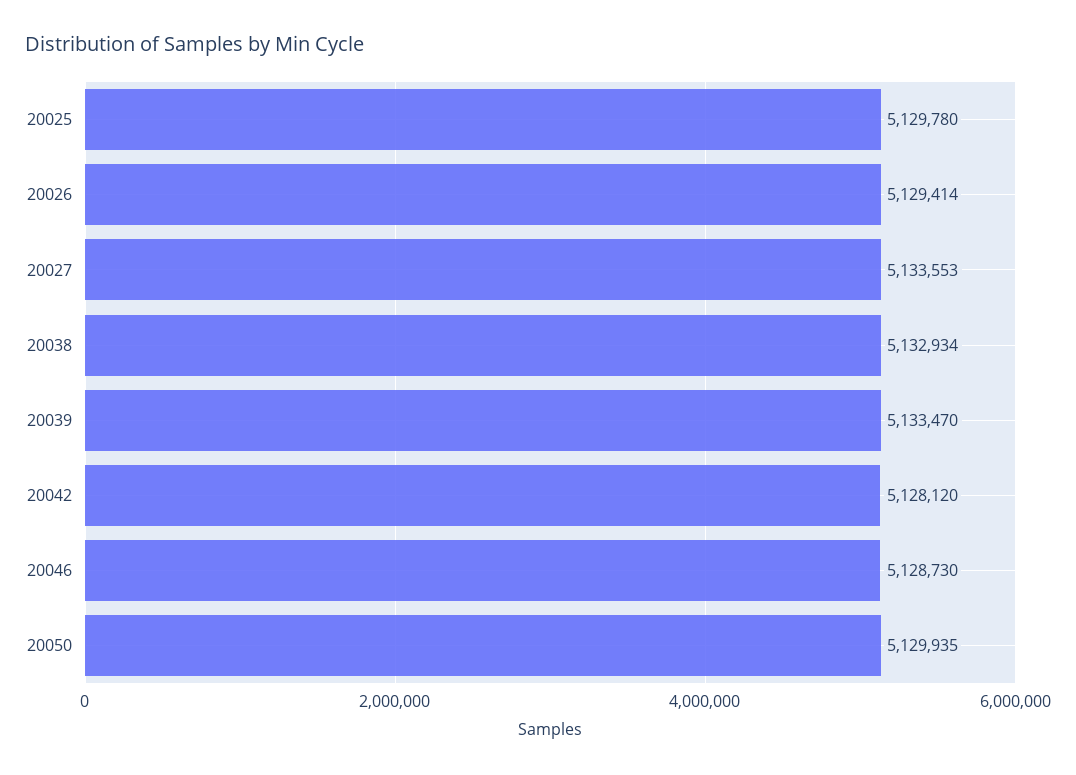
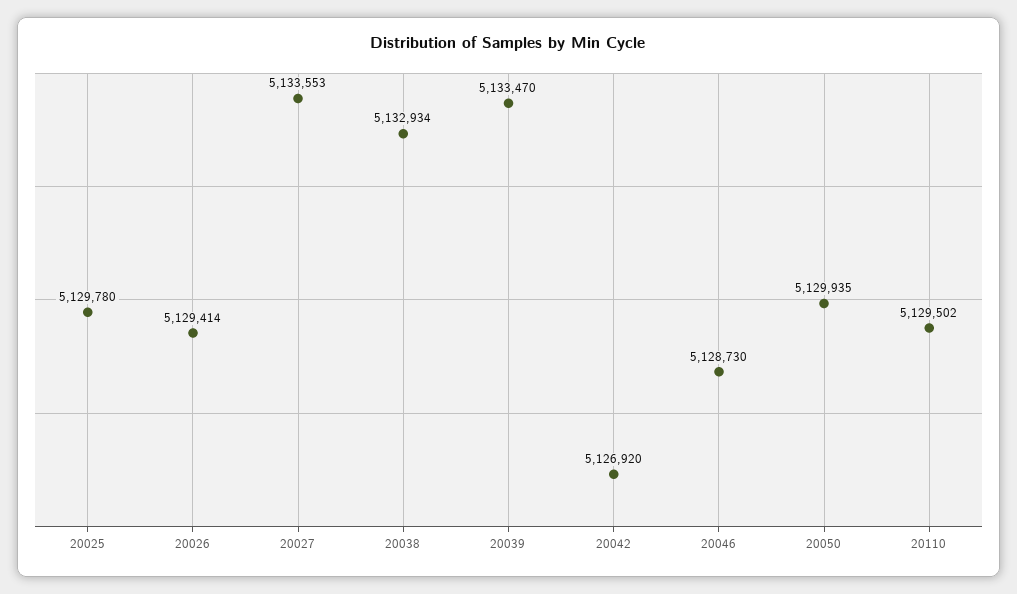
20042: 5128120 -> 5126920
20110: none -> 5129502

